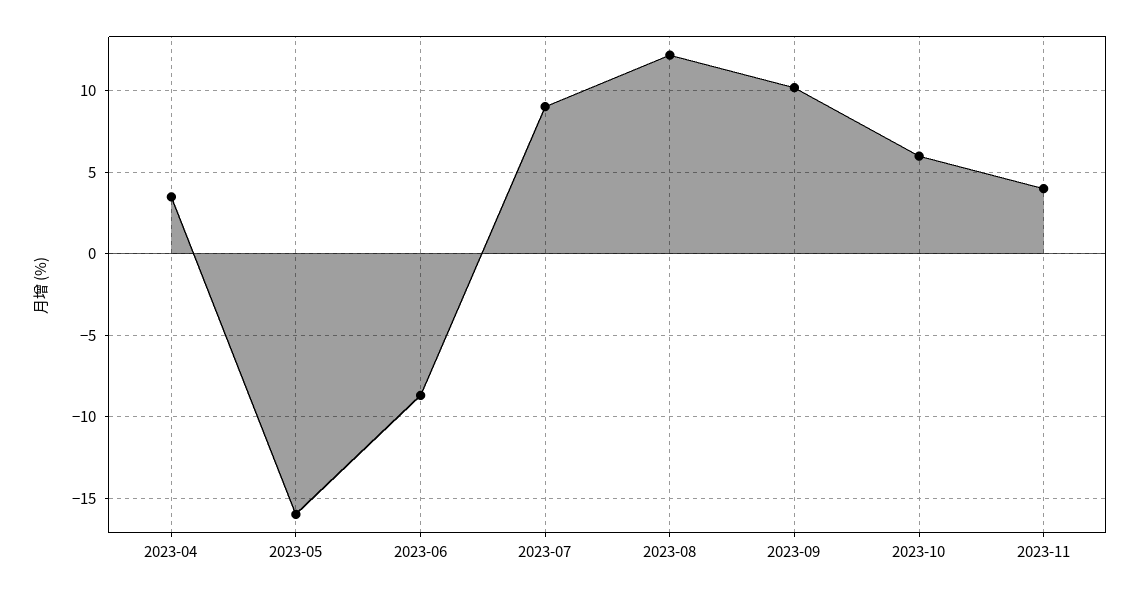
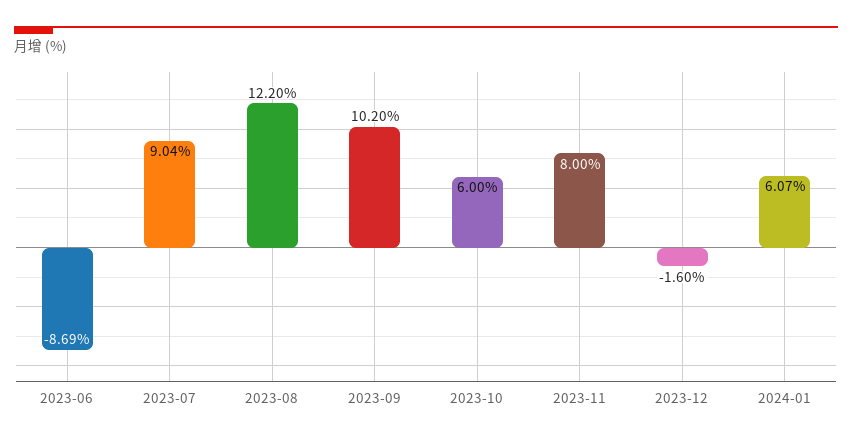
2023-04: 3.5 -> none
2023-05: -16 -> none
2023-11: 4 -> 8
2023-12: none -> -1.6
2024-01: none -> 6.07

